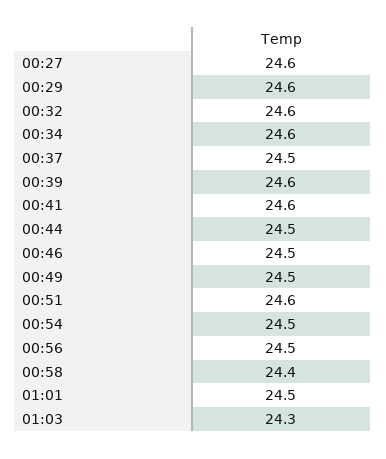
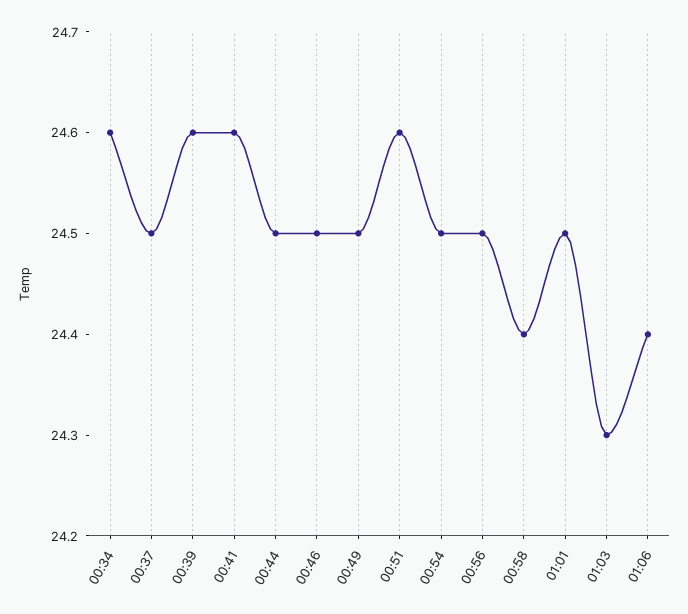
00:27: 24.6 -> none
00:29: 24.6 -> none
00:32: 24.6 -> none
01:06: none -> 24.4

